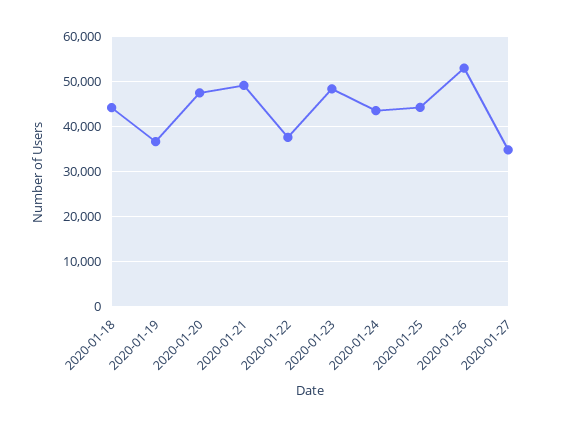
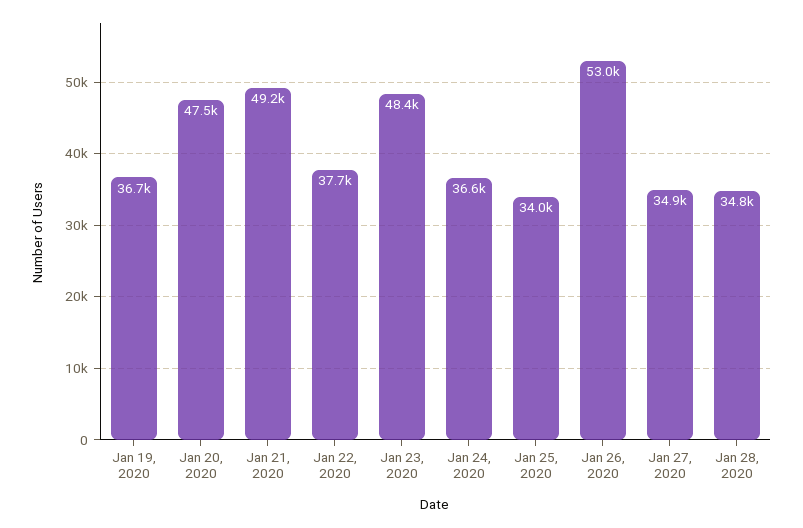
2020-01-18: 44000 -> none
2020-01-24: 44000 -> 36600
2020-01-25: 44000 -> 34000
Jan 28, 2020: none -> 34800

